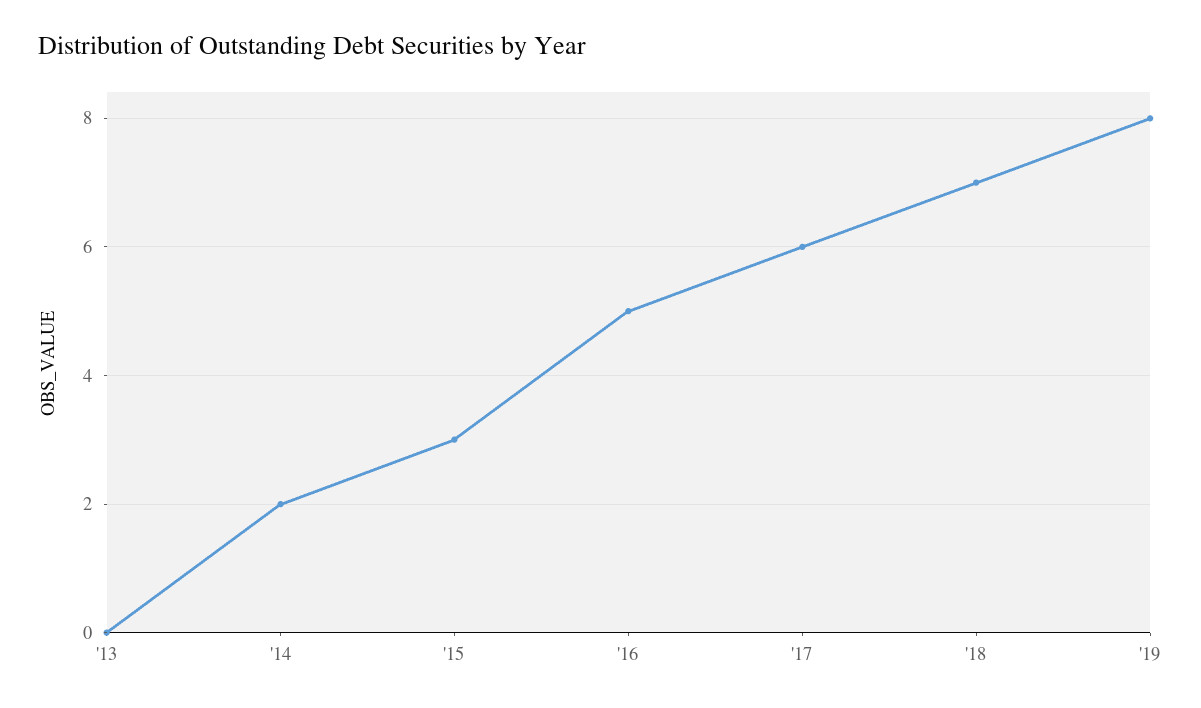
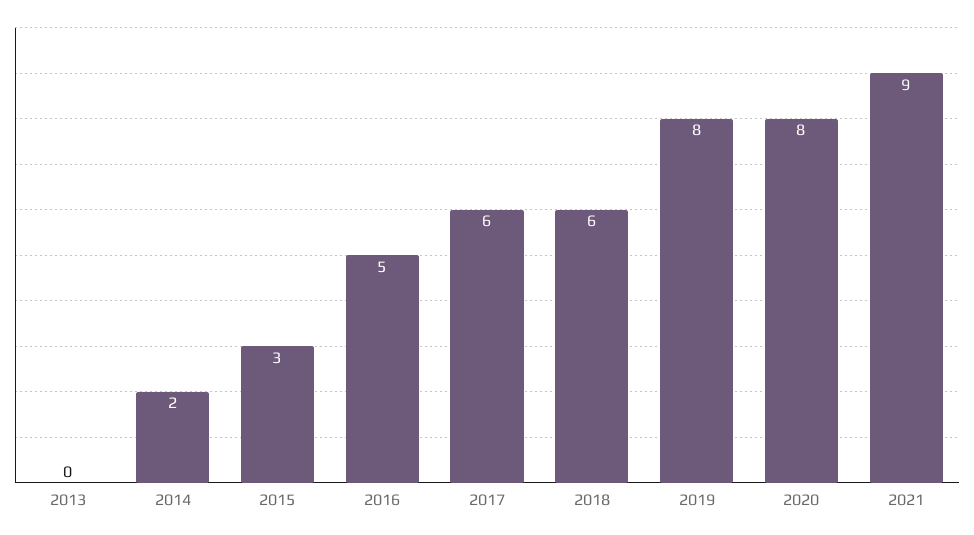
'18: 7 -> 6
2020: none -> 8
2021: none -> 9

